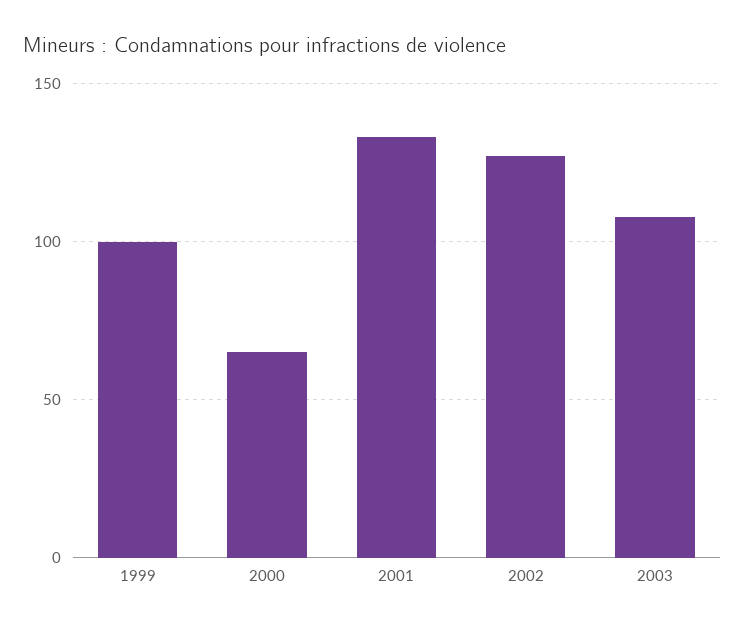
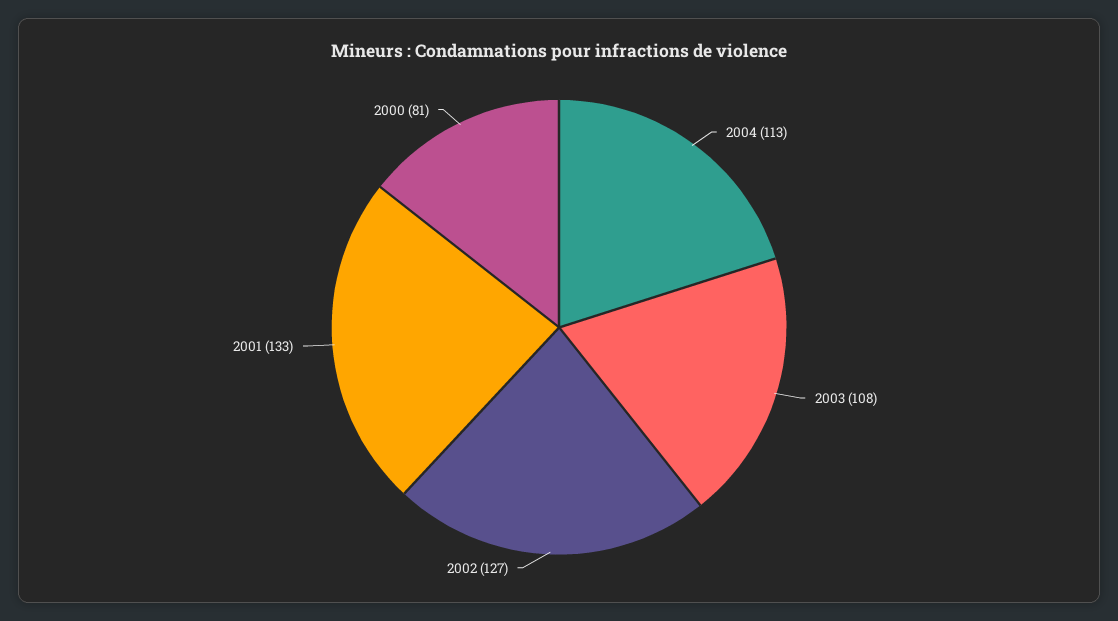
1999: 100 -> none
2000: 65 -> 81
2004: none -> 113

